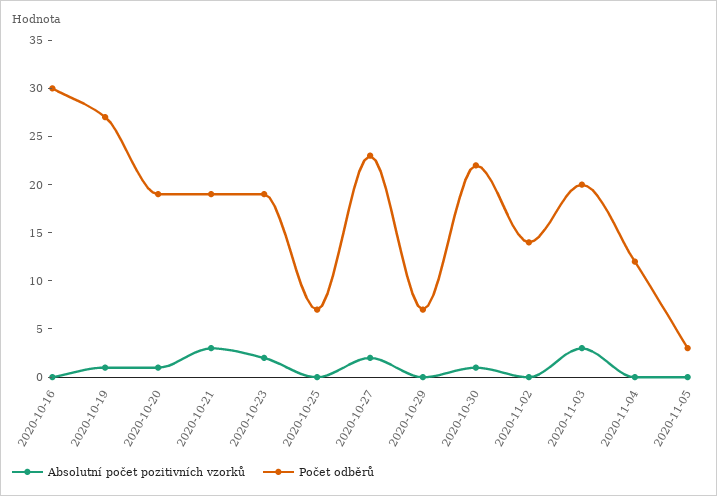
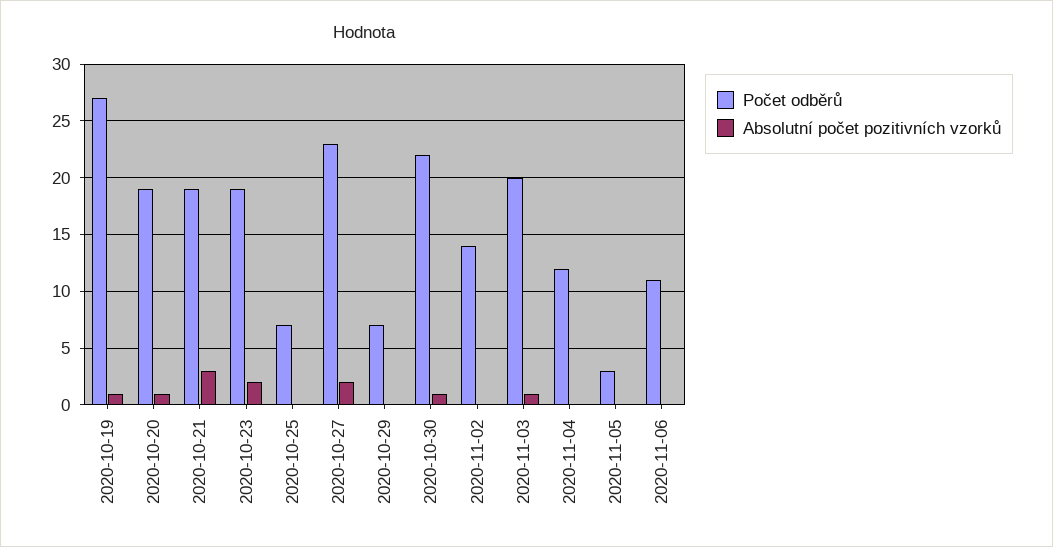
Absolutní počet pozitivních vzorků, 2020-10-16: 0 -> none
Počet odběrů, 2020-10-16: 30 -> none
Absolutní počet pozitivních vzorků, 2020-11-03: 3 -> 1
Počet odběrů, 2020-11-06: none -> 11
Absolutní počet pozitivních vzorků, 2020-11-06: none -> 0

